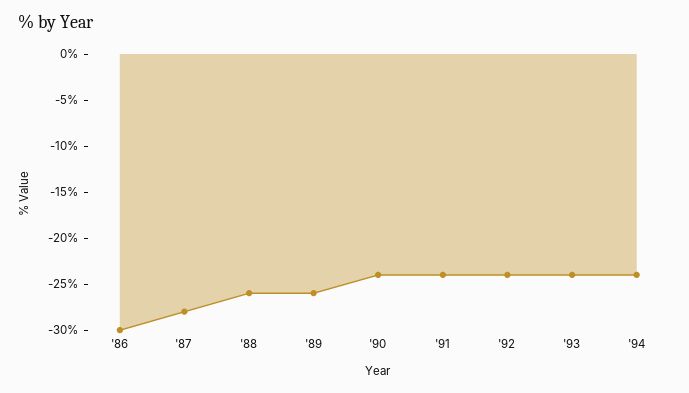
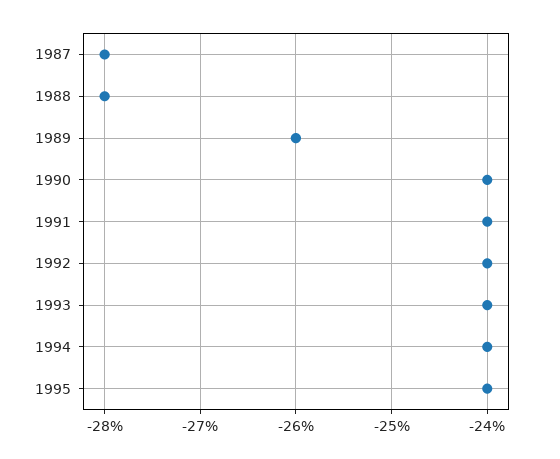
'86: -30 -> none
'88: -26 -> -28
1995: none -> -24

